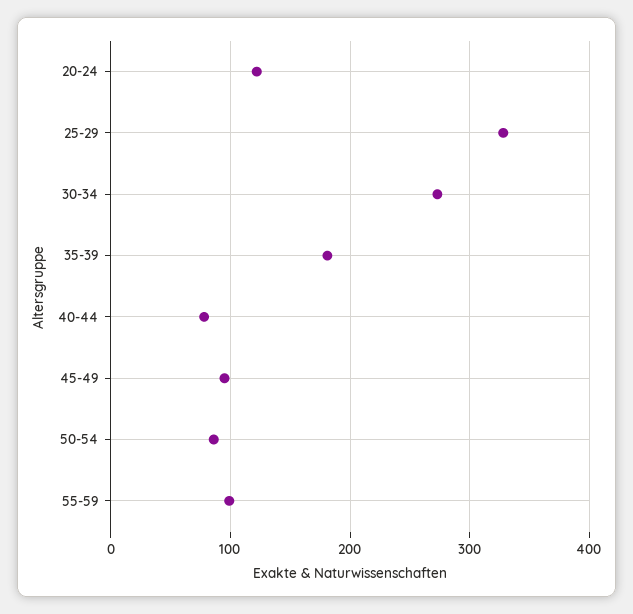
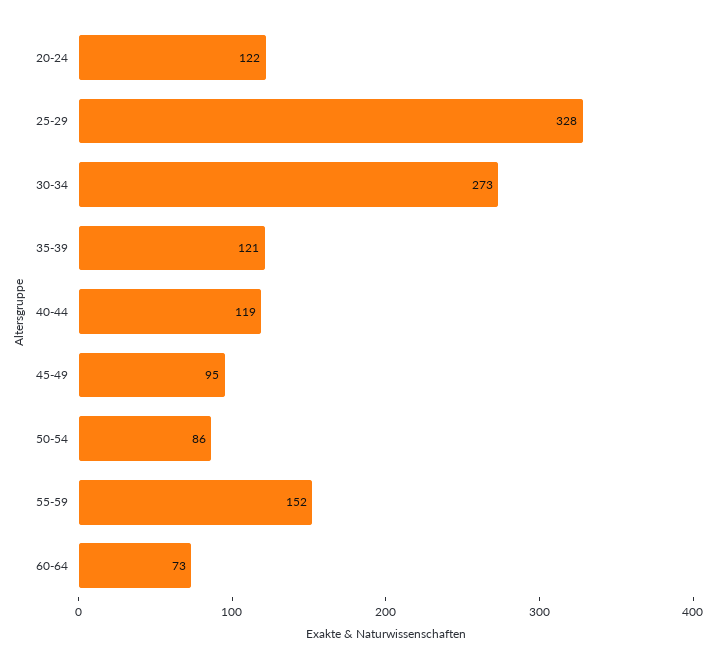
35-39: 180 -> 121
40-44: 80 -> 119
55-59: 100 -> 152
60-64: none -> 73

